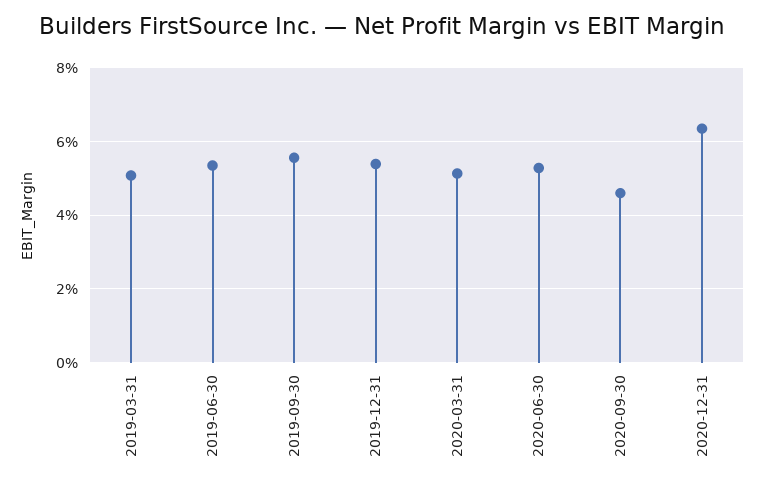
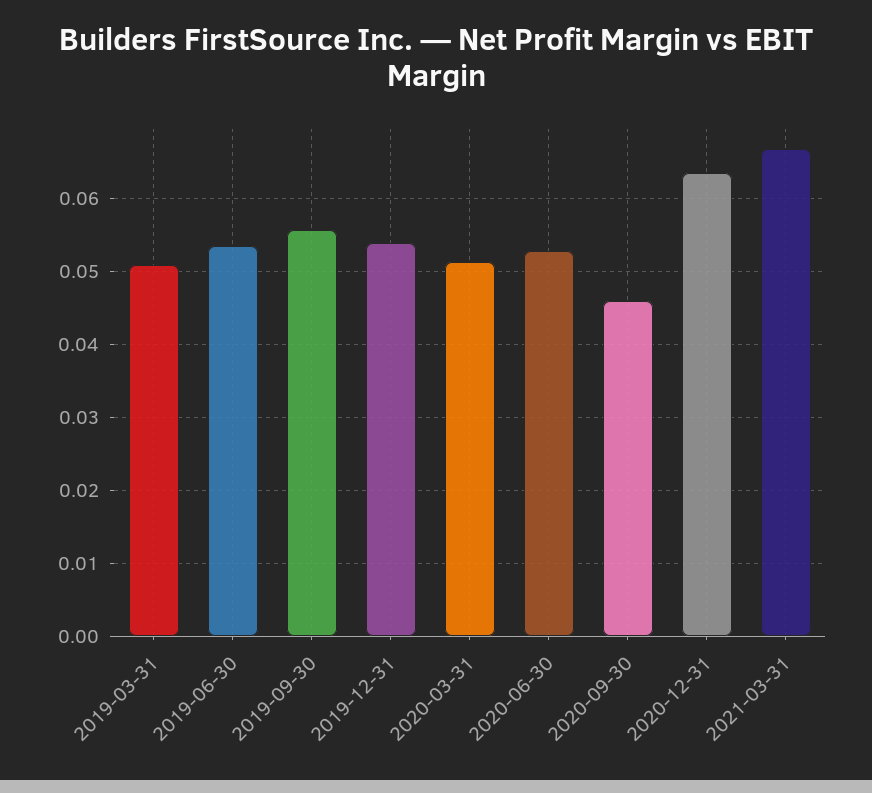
2021-03-31: none -> 0.067

